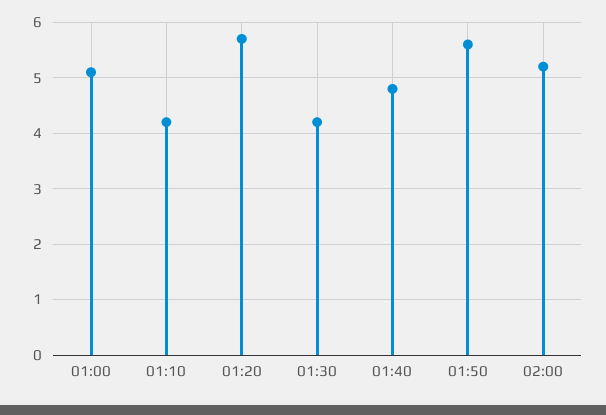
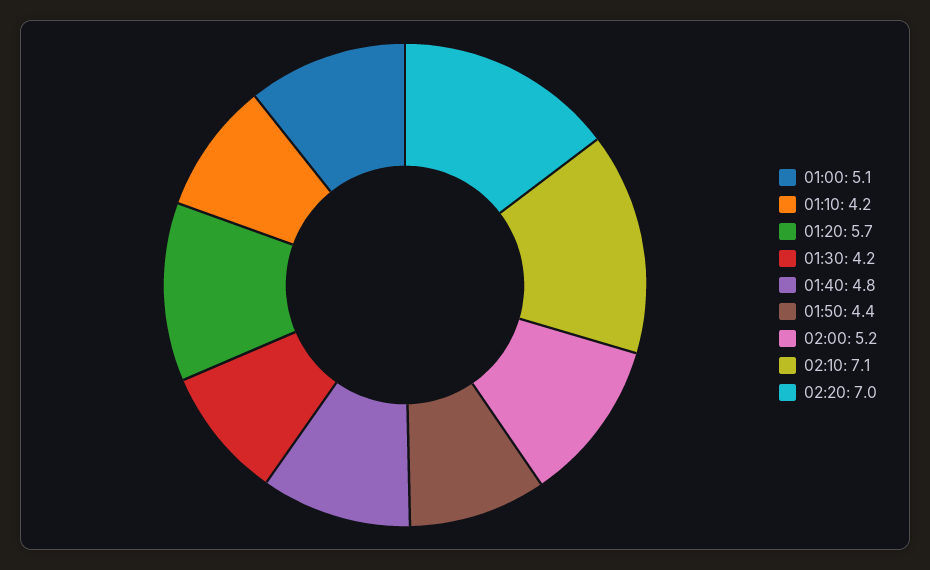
01:50: 5.5 -> 4.4
02:10: none -> 7.1
02:20: none -> 7

